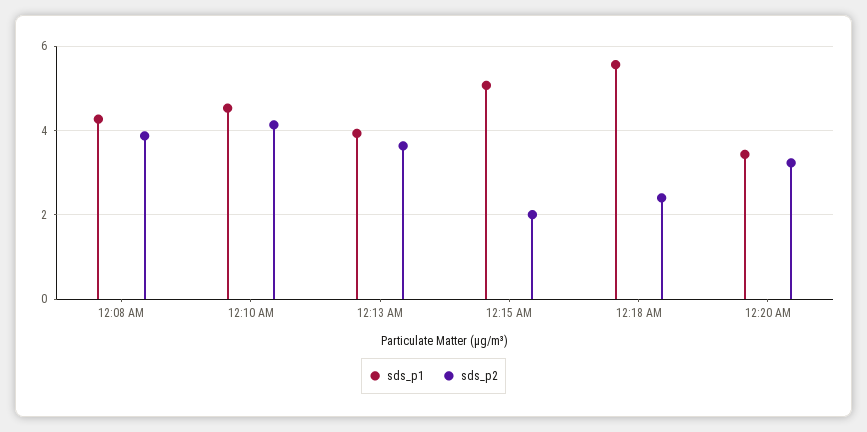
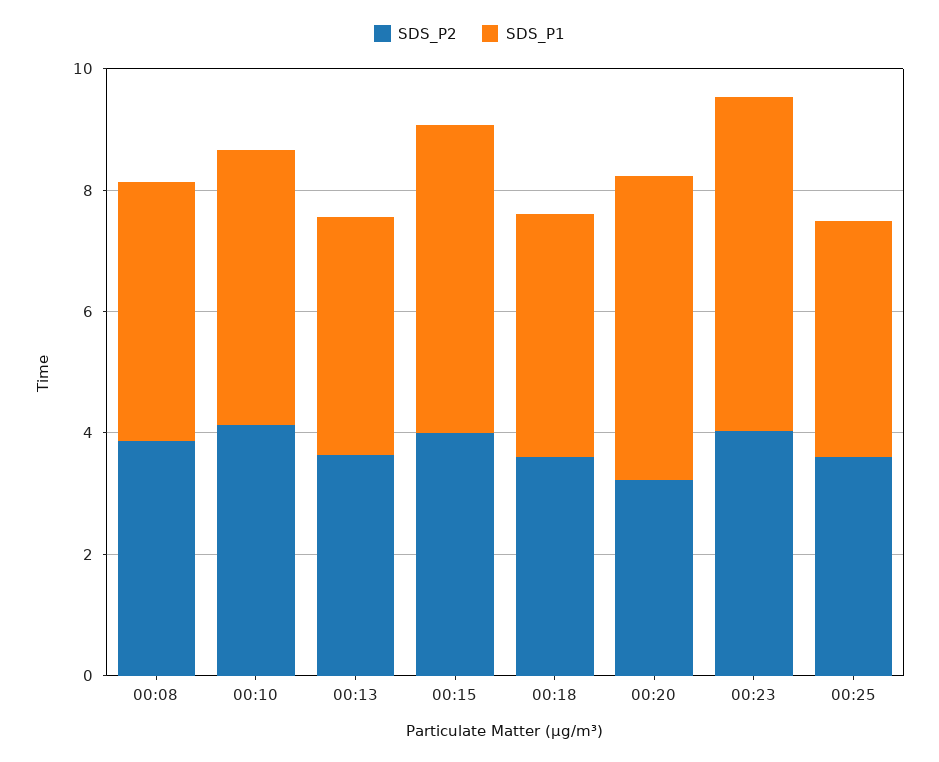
sds_p2, 12:15 AM: 2 -> 4
sds_p1, 12:18 AM: 5.6 -> 4
sds_p2, 12:18 AM: 2.4 -> 3.5
sds_p1, 12:20 AM: 3.4 -> 5
sds_p2, 00:23: none -> 4
sds_p1, 00:23: none -> 5.5
sds_p2, 00:25: none -> 3.5
sds_p1, 00:25: none -> 4

